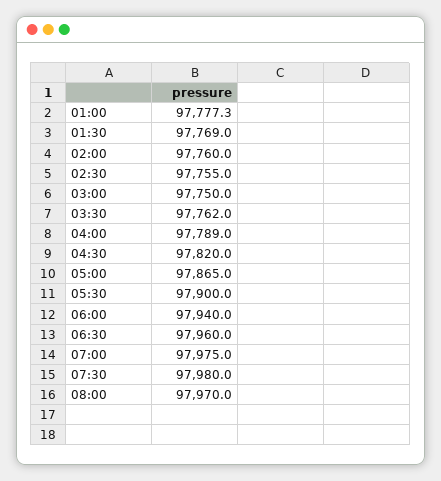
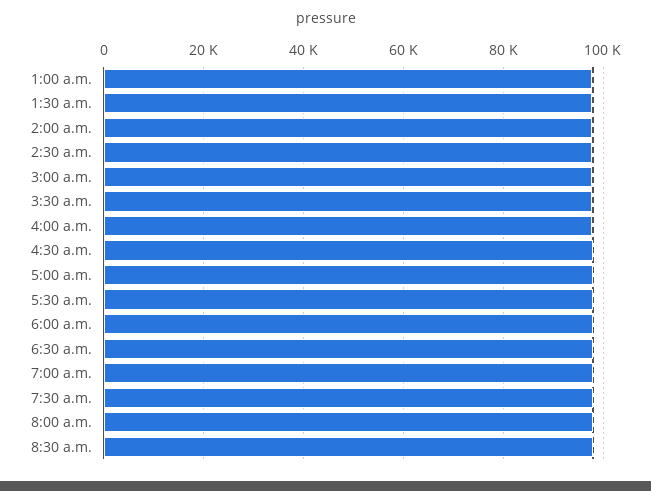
8:30 a.m.: none -> 98000

